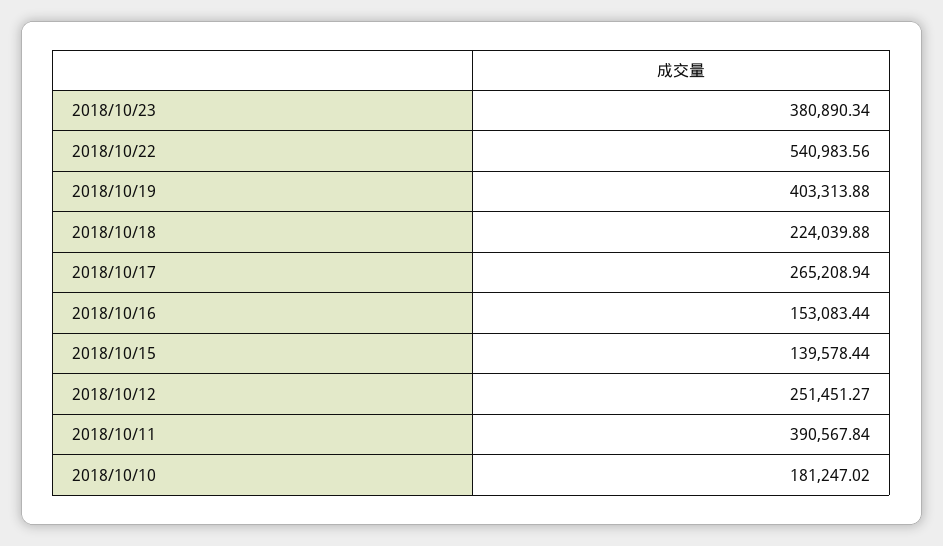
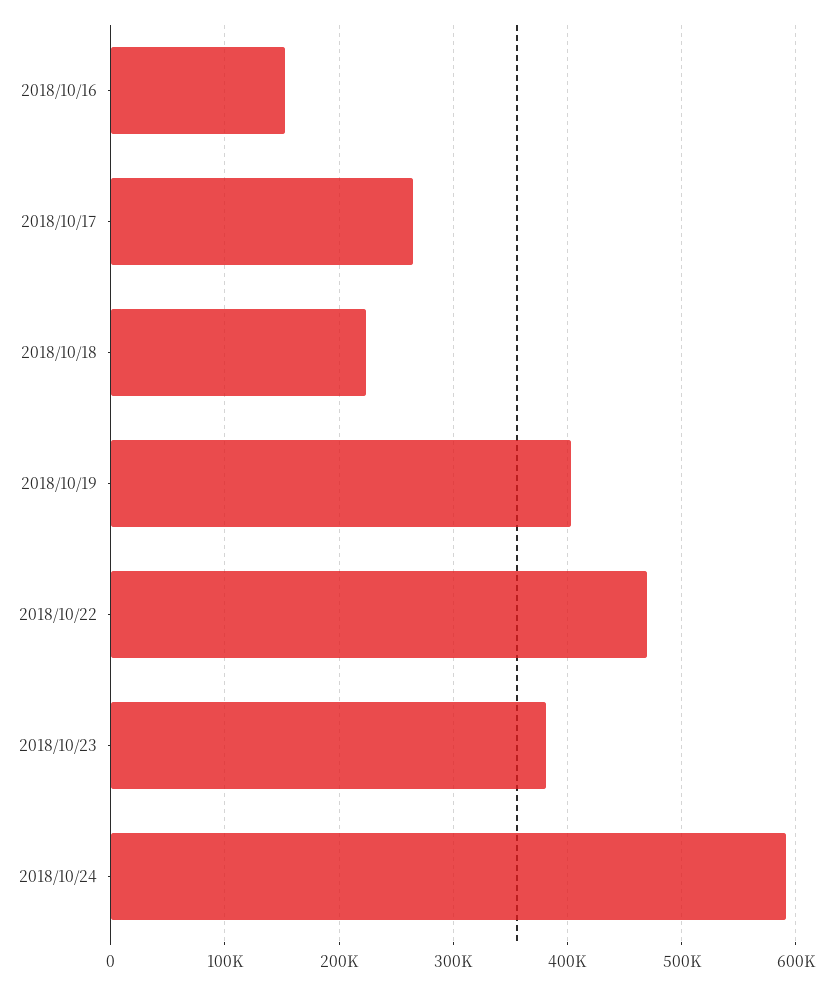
2018/10/22: 540983.56 -> 470000
2018/10/15: 139578.44 -> none
2018/10/12: 251451.27 -> none
2018/10/11: 390567.84 -> none
2018/10/10: 181247.02 -> none
2018/10/24: none -> 590000

